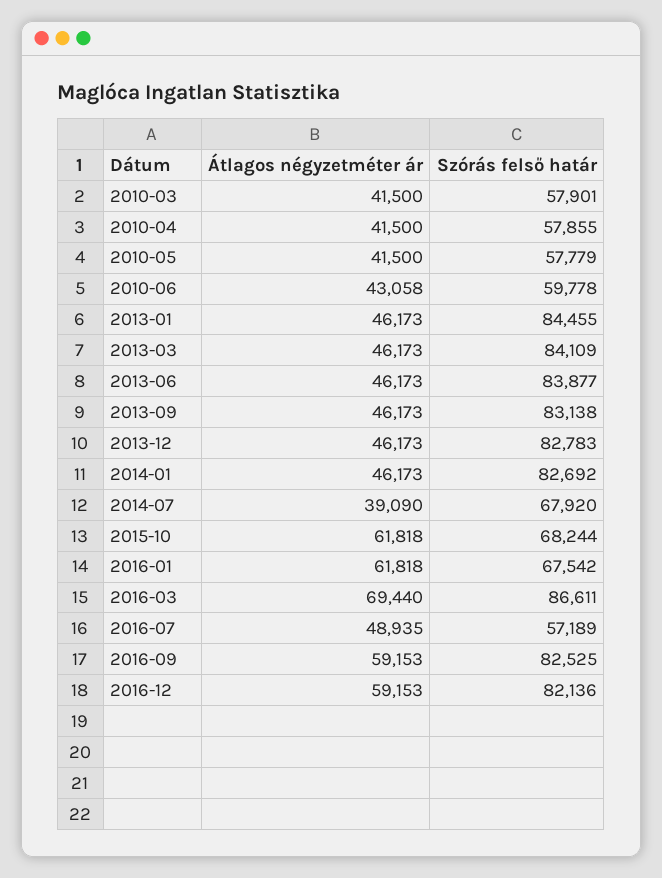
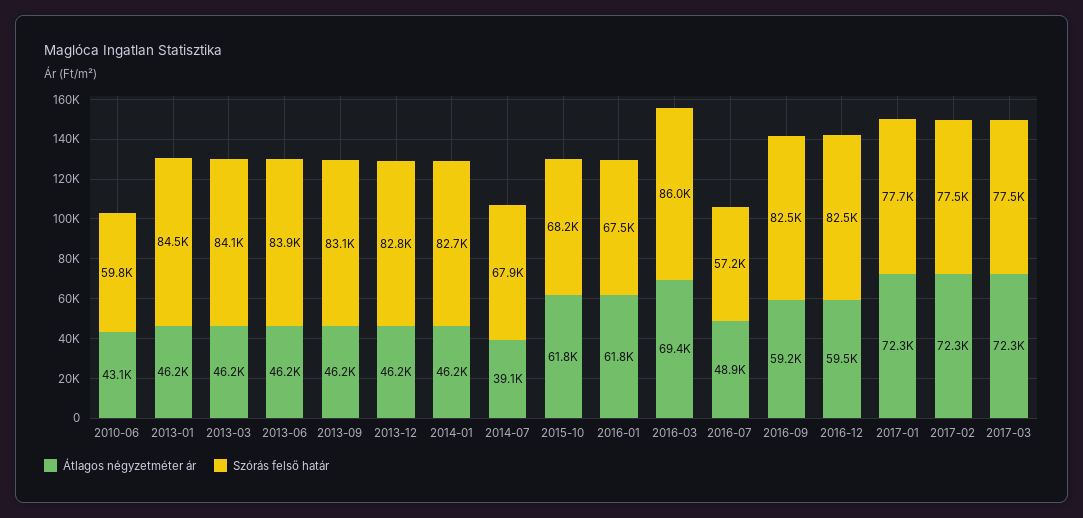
Átlagos négyzetméter ár, 2010-03: 41500 -> none
Szórás felső határ, 2010-03: 57901 -> none
Átlagos négyzetméter ár, 2010-04: 41500 -> none
Szórás felső határ, 2010-04: 57855 -> none
Átlagos négyzetméter ár, 2010-05: 41500 -> none
Szórás felső határ, 2010-05: 57779 -> none
Szórás felső határ, 2016-03: 86611 -> 86000
Átlagos négyzetméter ár, 2016-12: 59153 -> 59500
Szórás felső határ, 2016-12: 82136 -> 82500
Átlagos négyzetméter ár, 2017-01: none -> 72300
Szórás felső határ, 2017-01: none -> 77700
Átlagos négyzetméter ár, 2017-02: none -> 72300
Szórás felső határ, 2017-02: none -> 77500
Átlagos négyzetméter ár, 2017-03: none -> 72300
Szórás felső határ, 2017-03: none -> 77500

